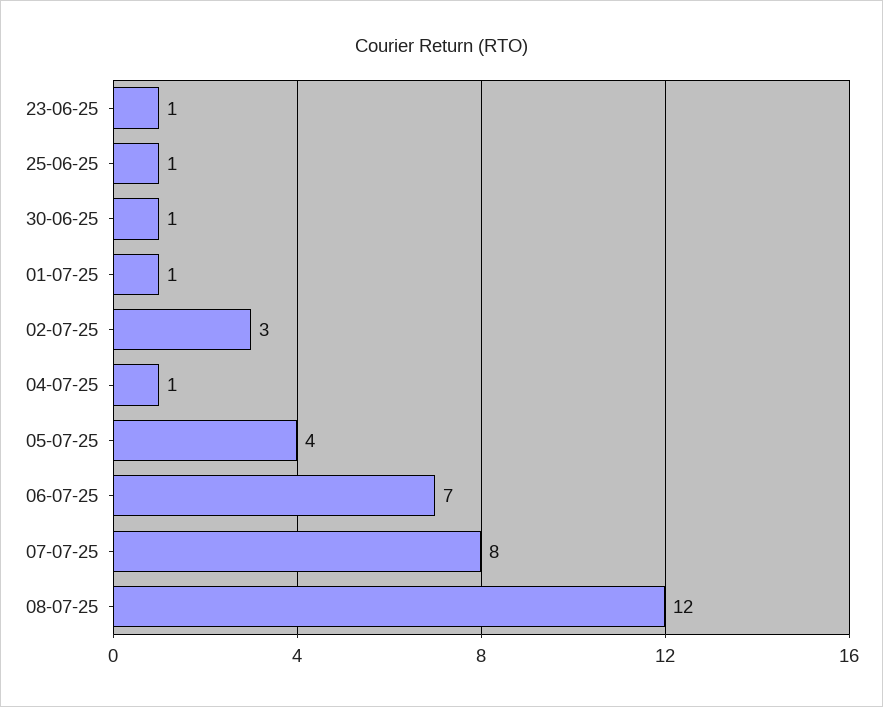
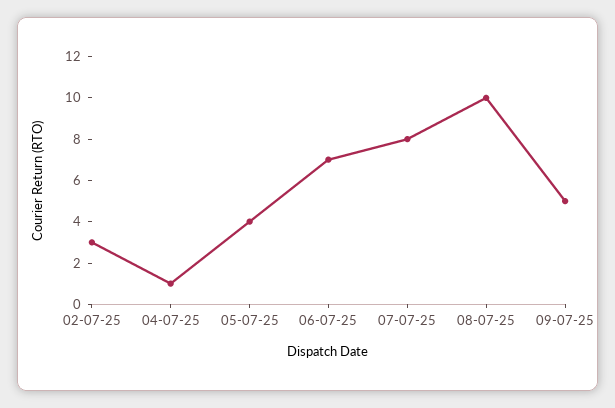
23-06-25: 1 -> none
25-06-25: 1 -> none
30-06-25: 1 -> none
01-07-25: 1 -> none
08-07-25: 12 -> 10
09-07-25: none -> 5

